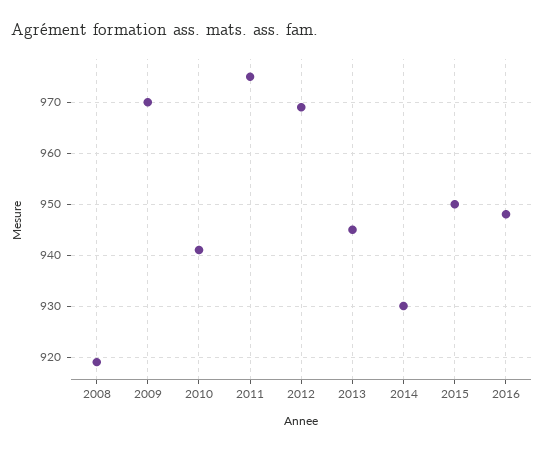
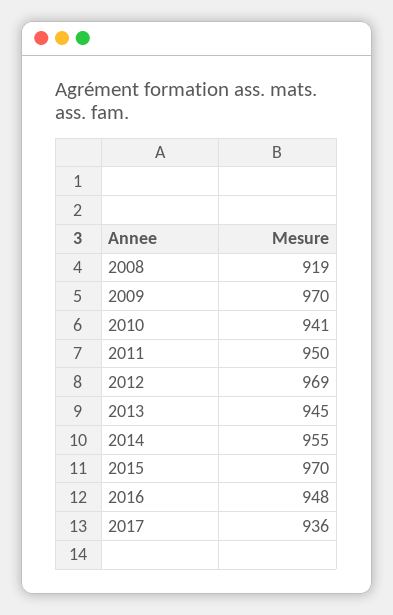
2011: 975 -> 950
2014: 930 -> 955
2015: 950 -> 970
2017: none -> 936

